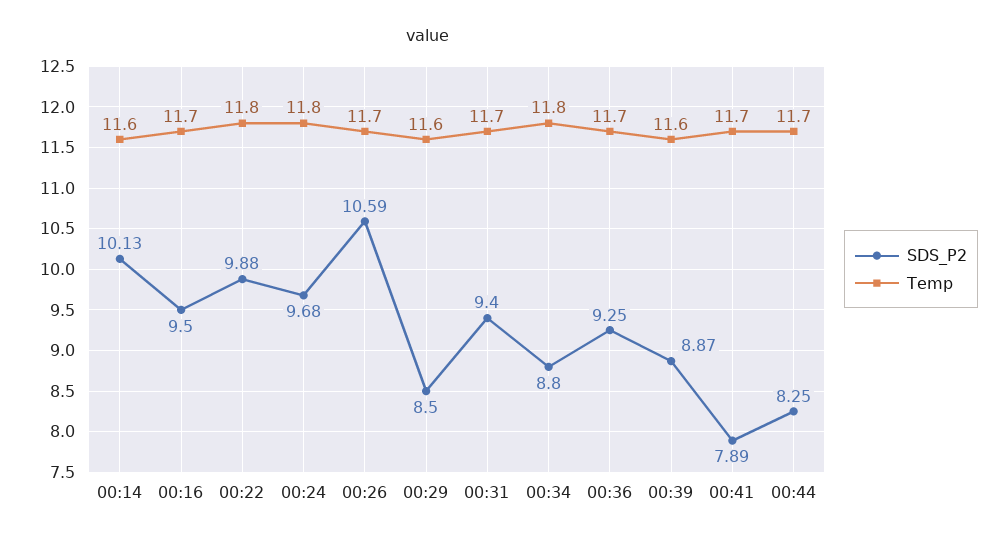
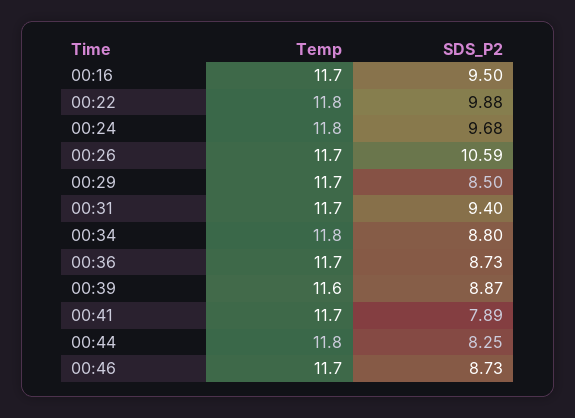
SDS_P2, 00:14: 10.13 -> none
Temp, 00:14: 11.6 -> none
Temp, 00:29: 11.6 -> 11.7
SDS_P2, 00:36: 9.25 -> 8.73
Temp, 00:44: 11.7 -> 11.8
Temp, 00:46: none -> 11.7
SDS_P2, 00:46: none -> 8.73

